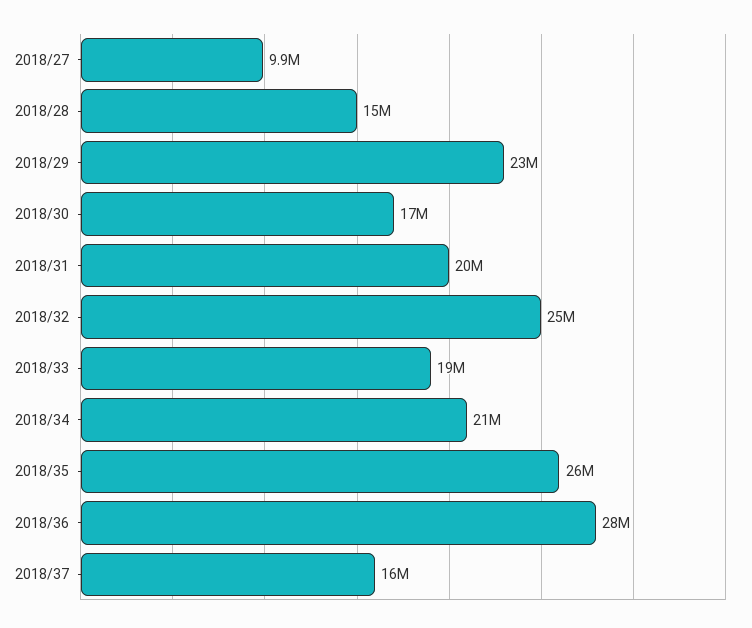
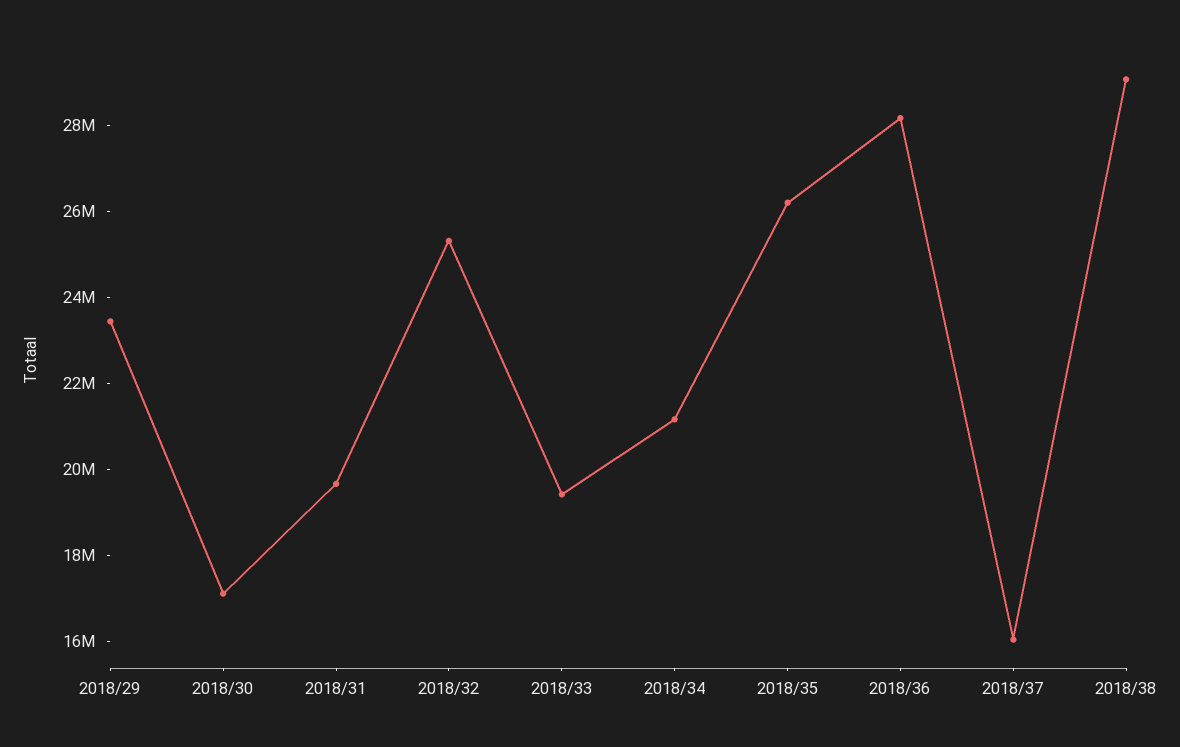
2018/27: 9900000 -> none
2018/28: 15000000 -> none
2018/38: none -> 29000000

